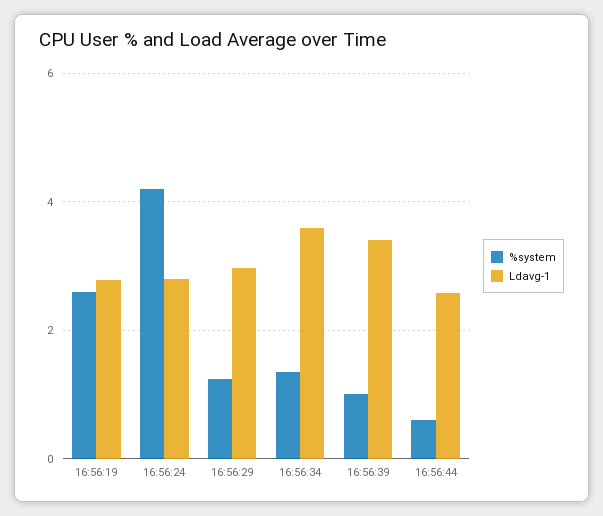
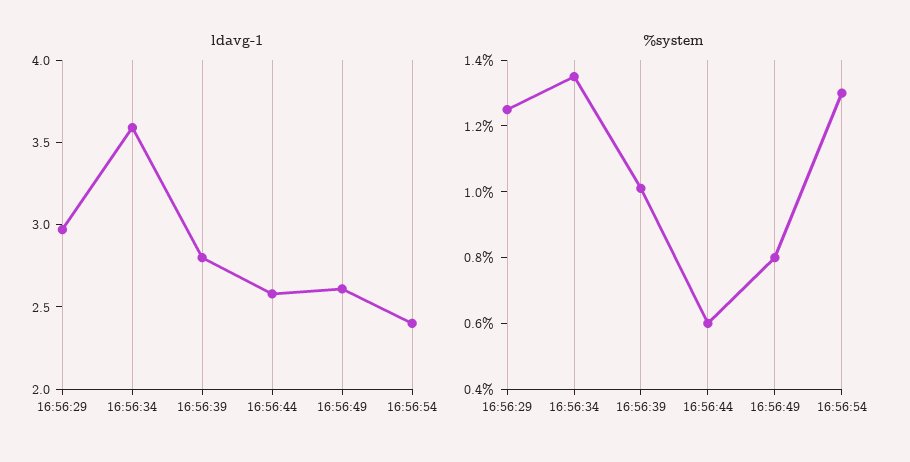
%system, 16:56:19: 2.6 -> none
Ldavg-1, 16:56:19: 2.8 -> none
%system, 16:56:24: 4.2 -> none
Ldavg-1, 16:56:24: 2.8 -> none
Ldavg-1, 16:56:39: 3.4 -> 2.8
Ldavg-1, 16:56:49: none -> 2.6
Ldavg-1, 16:56:54: none -> 2.4
%system, 16:56:49: none -> 0.8
%system, 16:56:54: none -> 1.3

